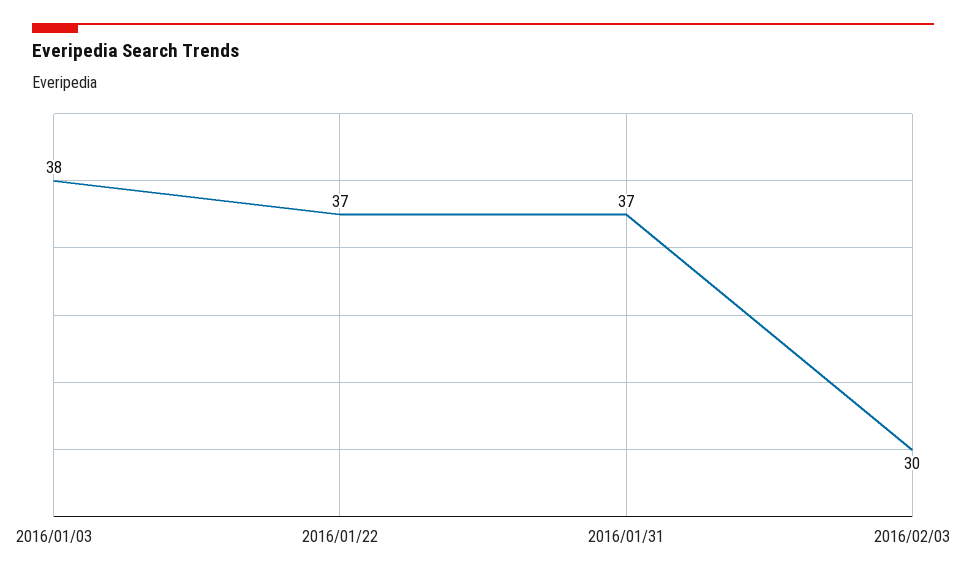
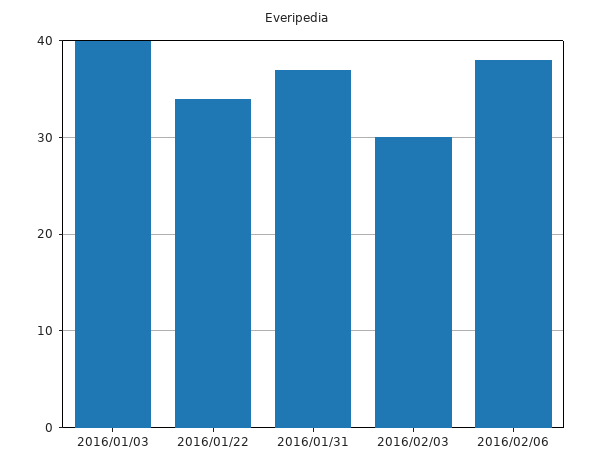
2016/01/03: 38 -> 40
2016/01/22: 37 -> 34
2016/02/06: none -> 38

